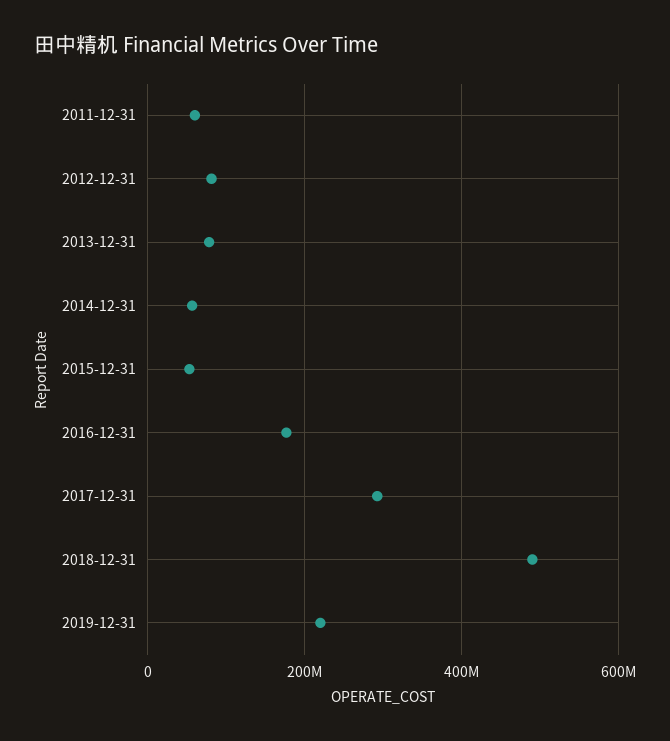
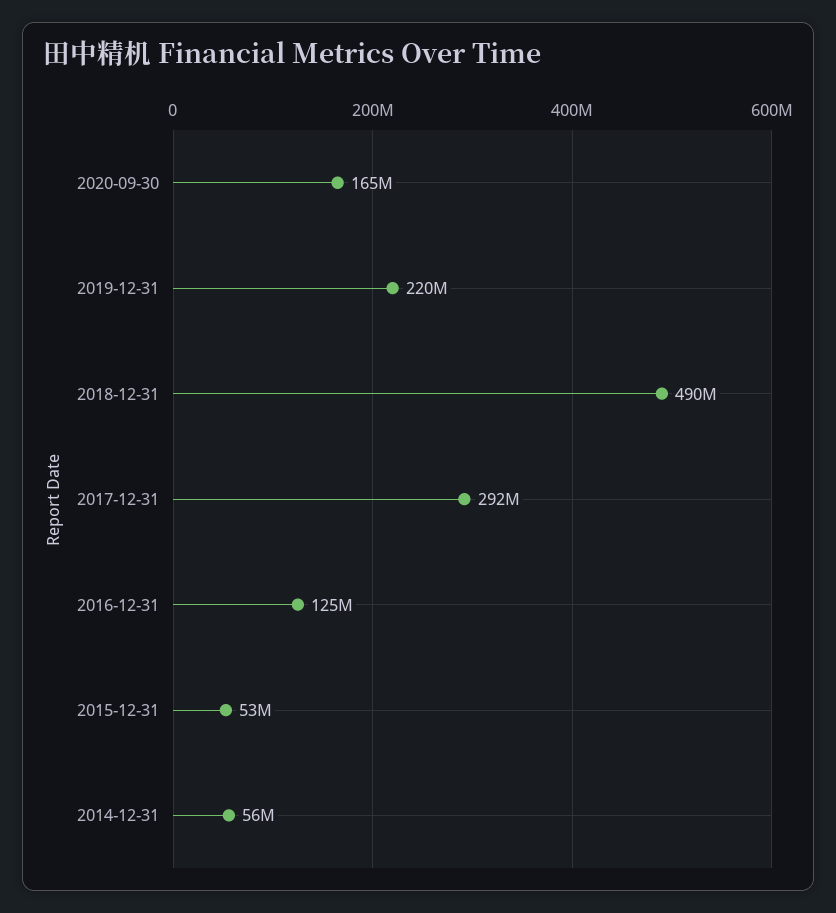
2011-12-31: 60000000 -> none
2012-12-31: 80000000 -> none
2013-12-31: 80000000 -> none
2016-12-31: 180000000 -> 125000000
2020-09-30: none -> 165000000

